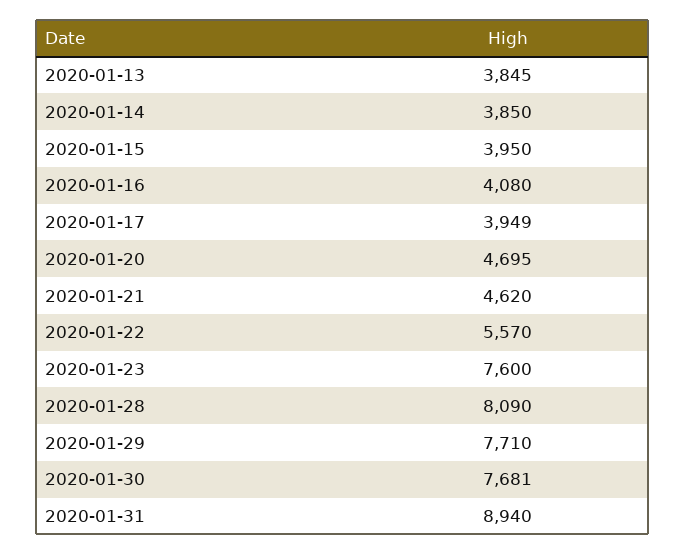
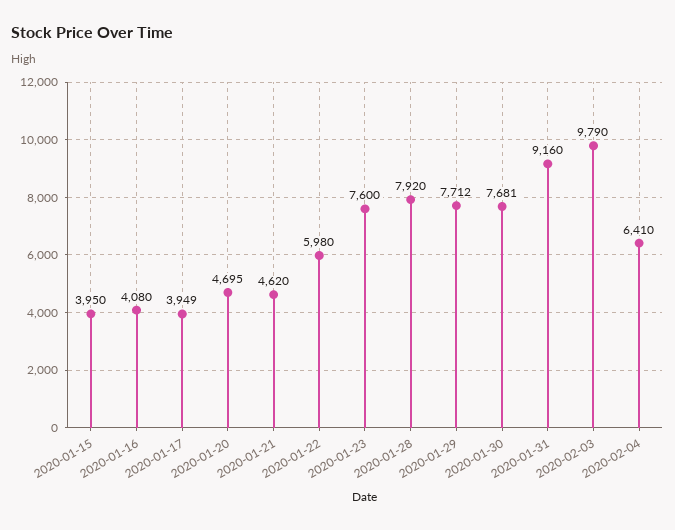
2020-01-13: 3845 -> none
2020-01-14: 3850 -> none
2020-01-22: 5570 -> 5980
2020-01-28: 8090 -> 7920
2020-01-29: 7710 -> 7712
2020-01-31: 8940 -> 9160
2020-02-03: none -> 9790
2020-02-04: none -> 6410

